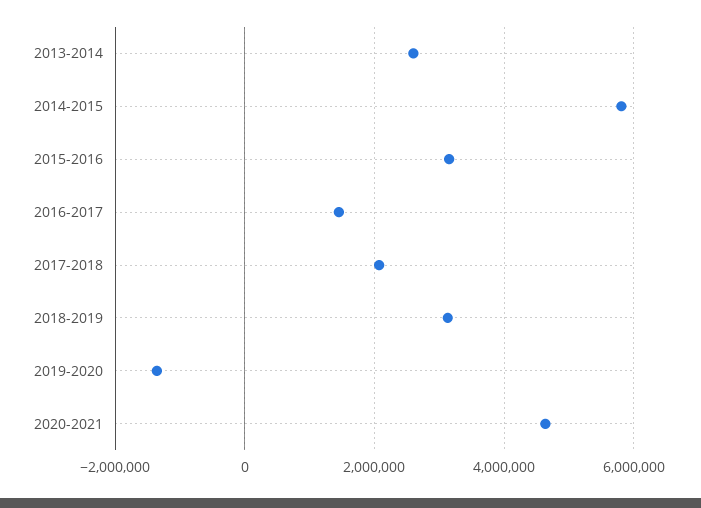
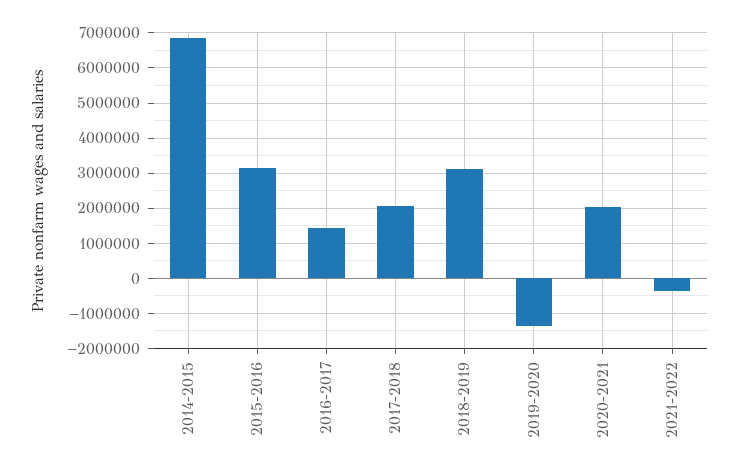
2013-2014: 2600000 -> none
2014-2015: 5800000 -> 6800000
2020-2021: 4600000 -> 2000000
2021-2022: none -> -400000

